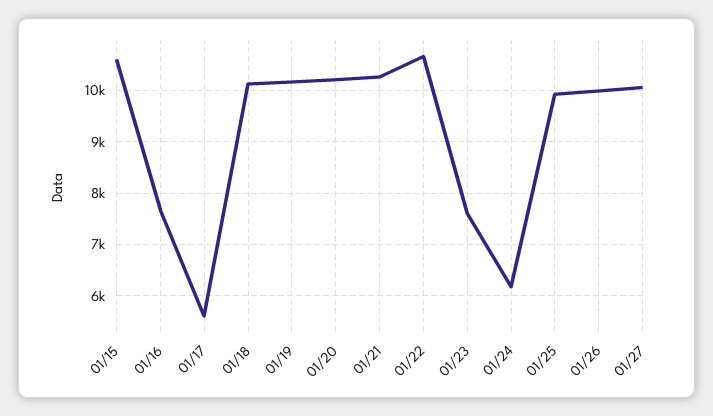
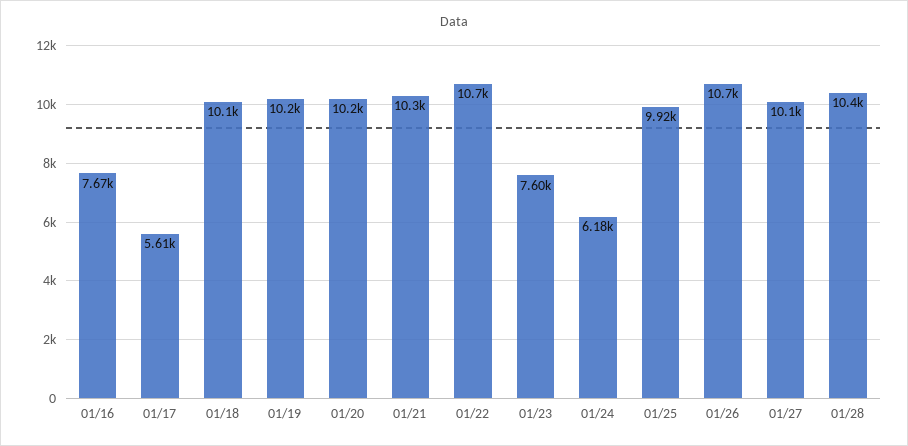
01/15: 10600 -> none
01/26: 10000 -> 10700
01/28: none -> 10400

